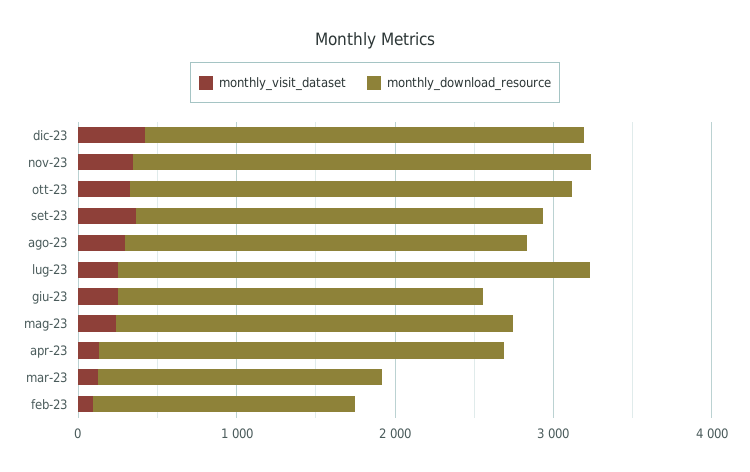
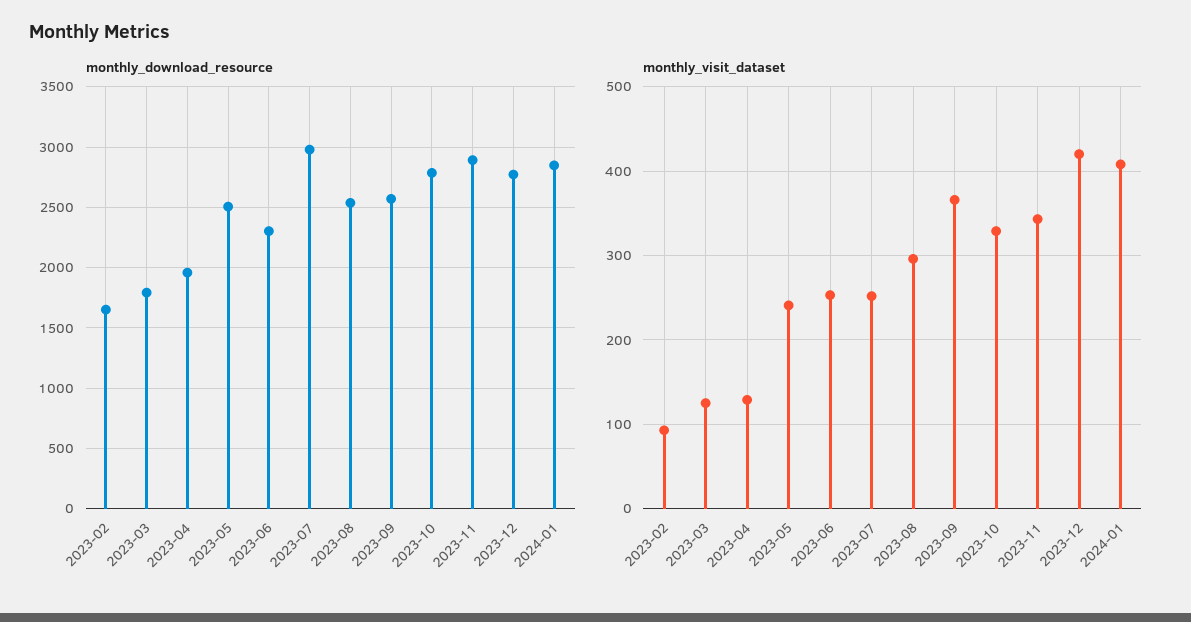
monthly_download_resource, apr-23: 2600 -> 1950
monthly_download_resource, 2024-01: none -> 2850
monthly_visit_dataset, 2024-01: none -> 410

